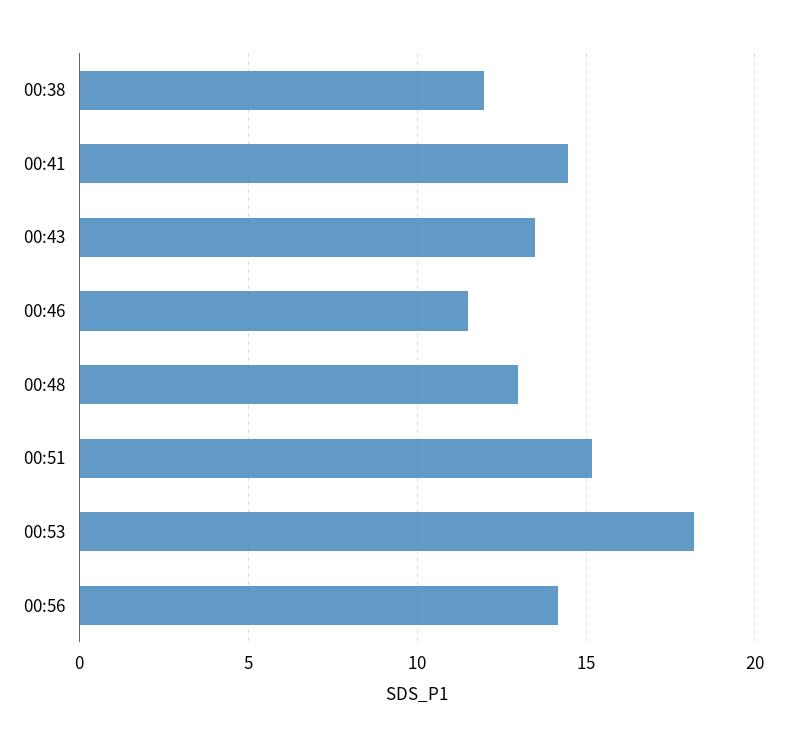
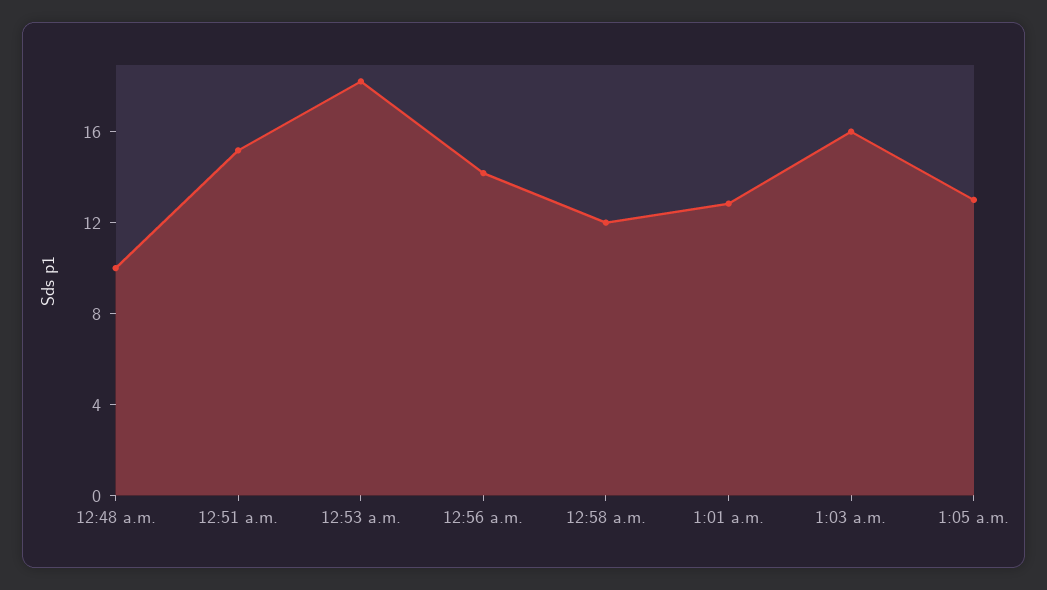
00:38: 12 -> none
00:41: 14.5 -> none
00:43: 13.5 -> none
00:46: 11.5 -> none
00:48: 13 -> 10
12:58 a.m.: none -> 12
1:01 a.m.: none -> 13
1:03 a.m.: none -> 16
1:05 a.m.: none -> 13

